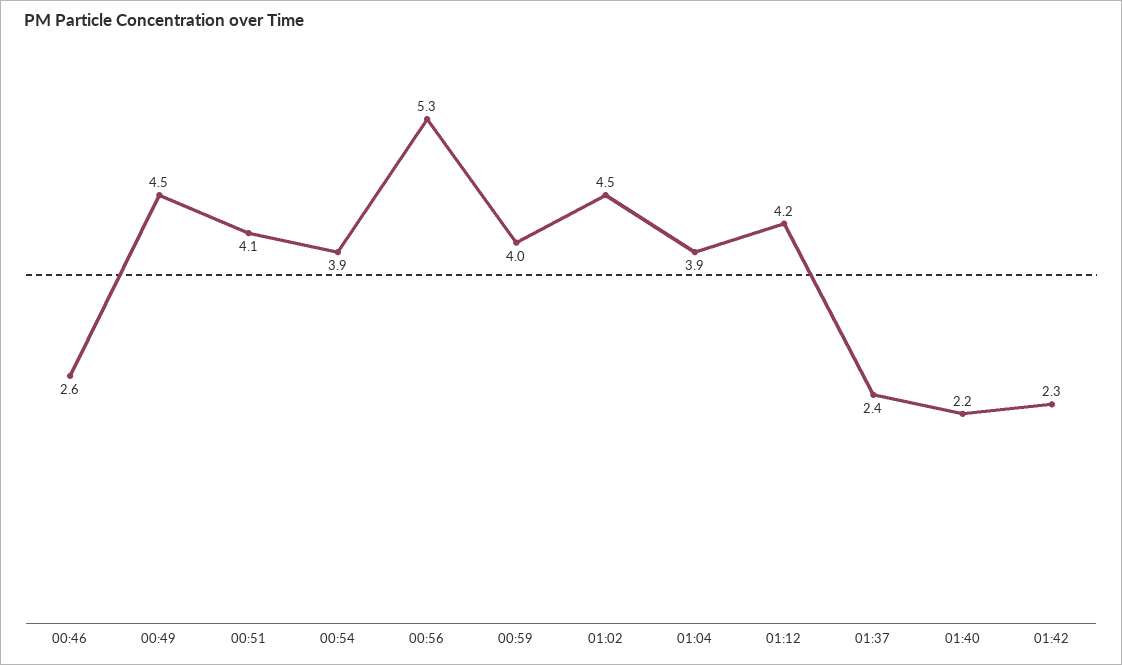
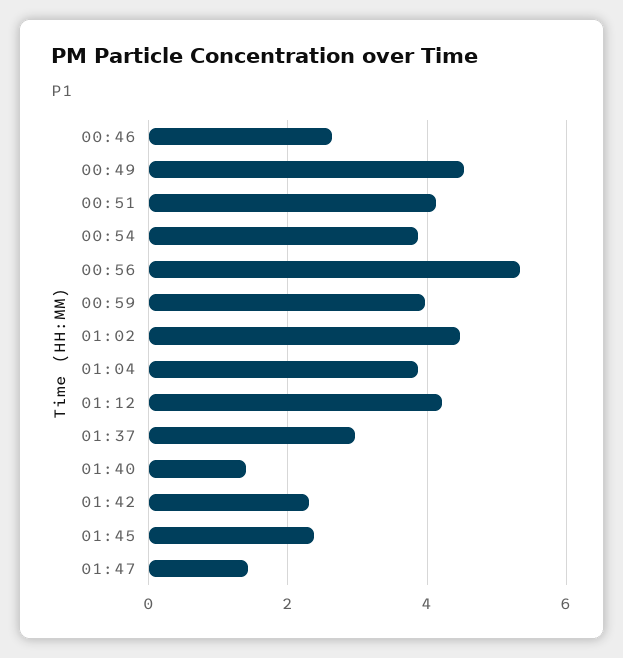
01:37: 2.4 -> 3
01:40: 2.2 -> 1.4
01:45: none -> 2.4
01:47: none -> 1.4

